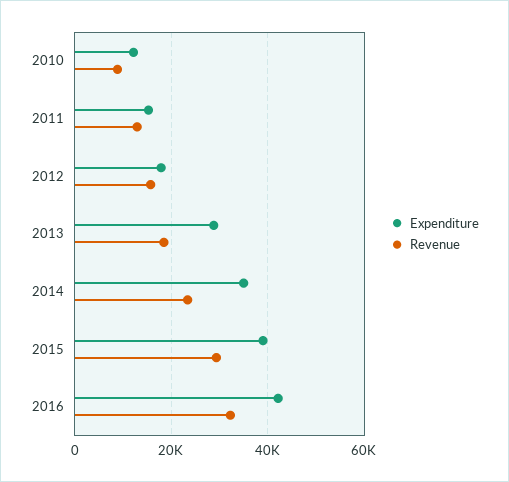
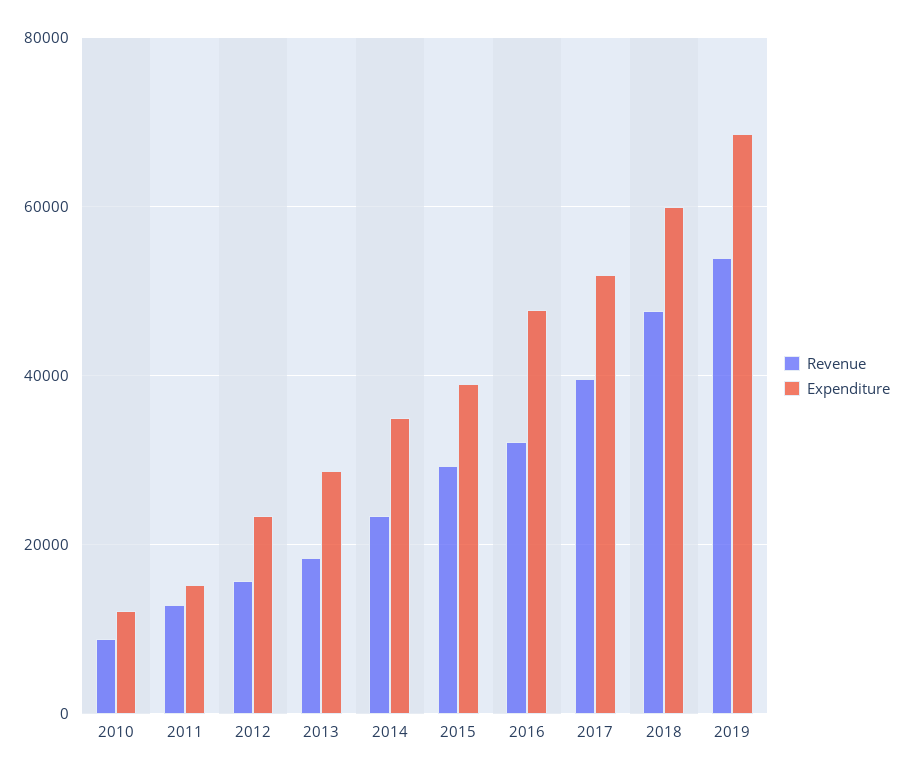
Expenditure, 2012: 18000 -> 24000
Expenditure, 2016: 42000 -> 48000
Revenue, 2017: none -> 40000
Expenditure, 2017: none -> 52000
Revenue, 2018: none -> 48000
Expenditure, 2018: none -> 60000
Revenue, 2019: none -> 54000
Expenditure, 2019: none -> 68000

